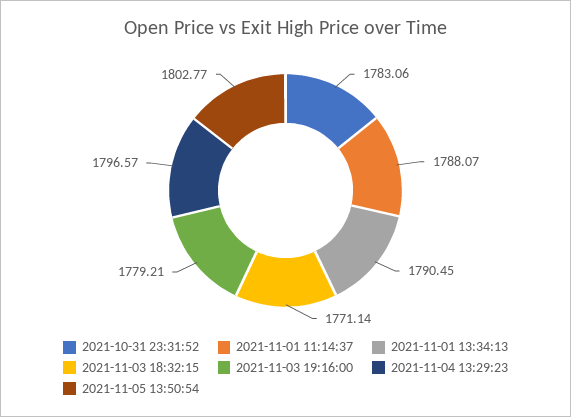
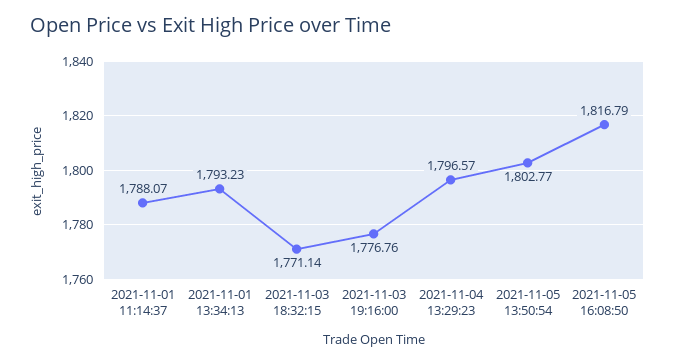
2021-10-31 23:31:52: 1783.06 -> none
2021-11-01 13:34:13: 1790.45 -> 1793.23
2021-11-03 19:16:00: 1779.21 -> 1776.76
2021-11-05 16:08:50: none -> 1816.79

